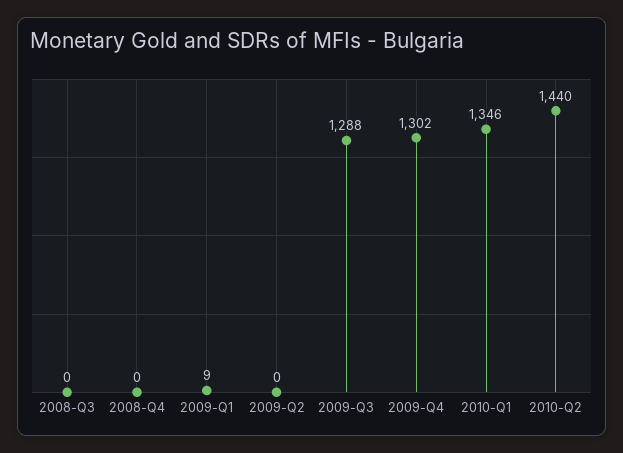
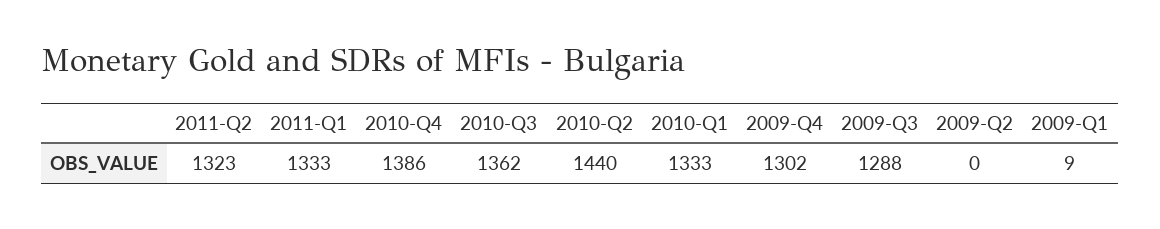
2008-Q3: 0 -> none
2008-Q4: 0 -> none
2010-Q1: 1346 -> 1333
2011-Q2: none -> 1323
2011-Q1: none -> 1333
2010-Q4: none -> 1386
2010-Q3: none -> 1362

